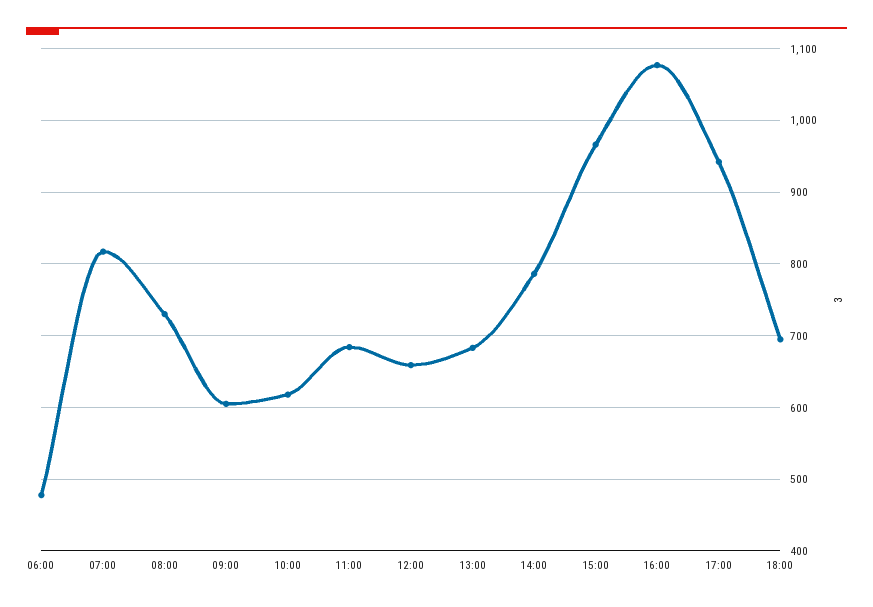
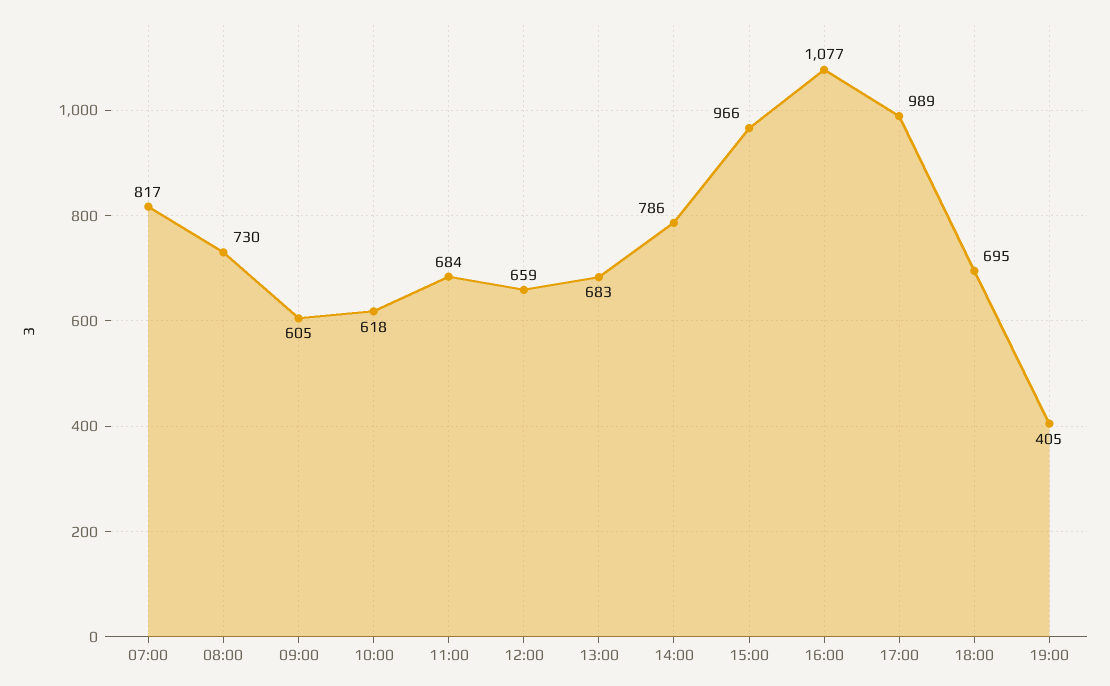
06:00: 480 -> none
17:00: 940 -> 989
19:00: none -> 405

